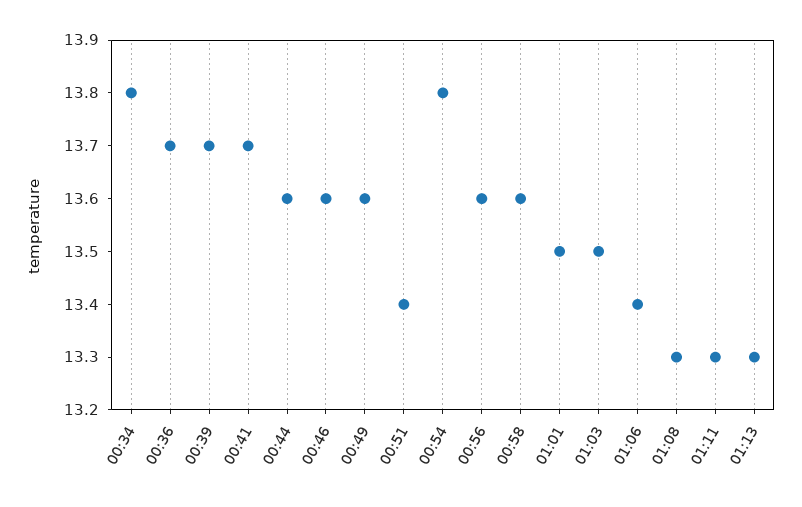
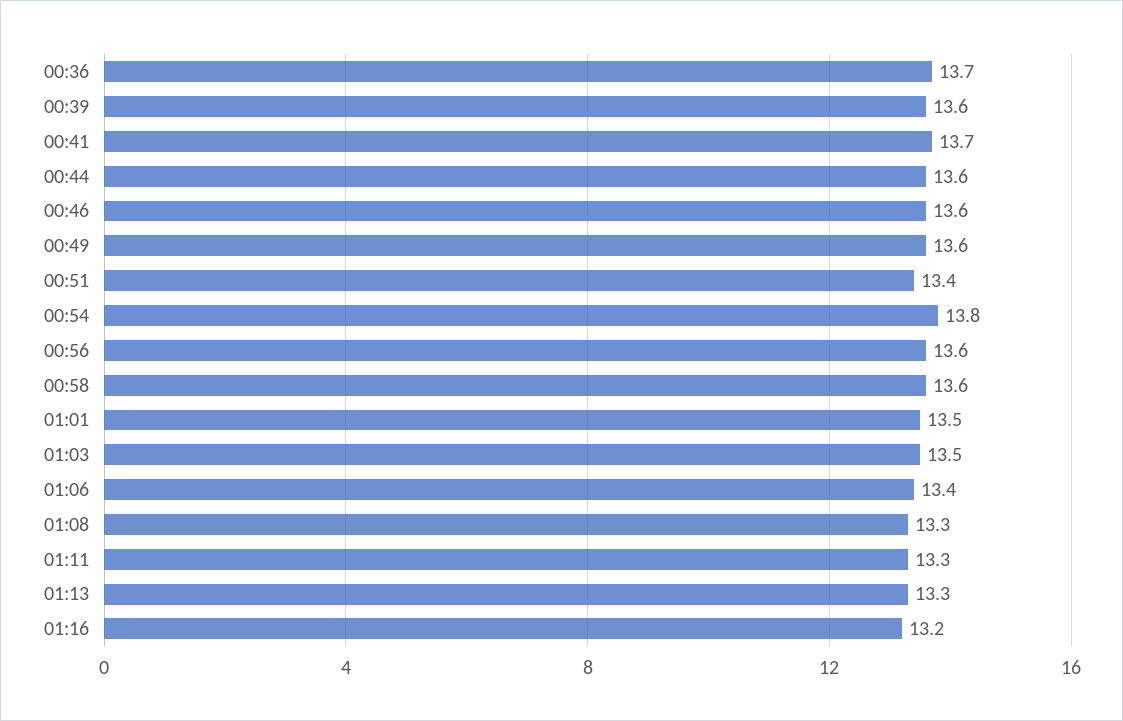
00:34: 13.8 -> none
00:39: 13.7 -> 13.6
01:16: none -> 13.2

